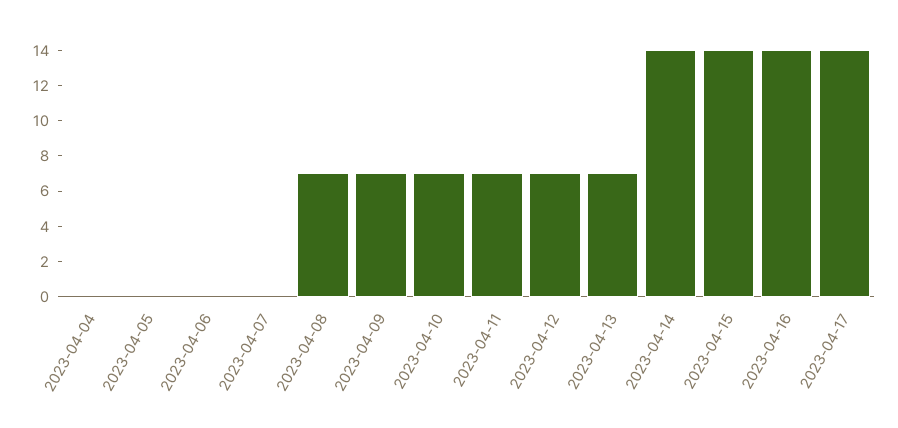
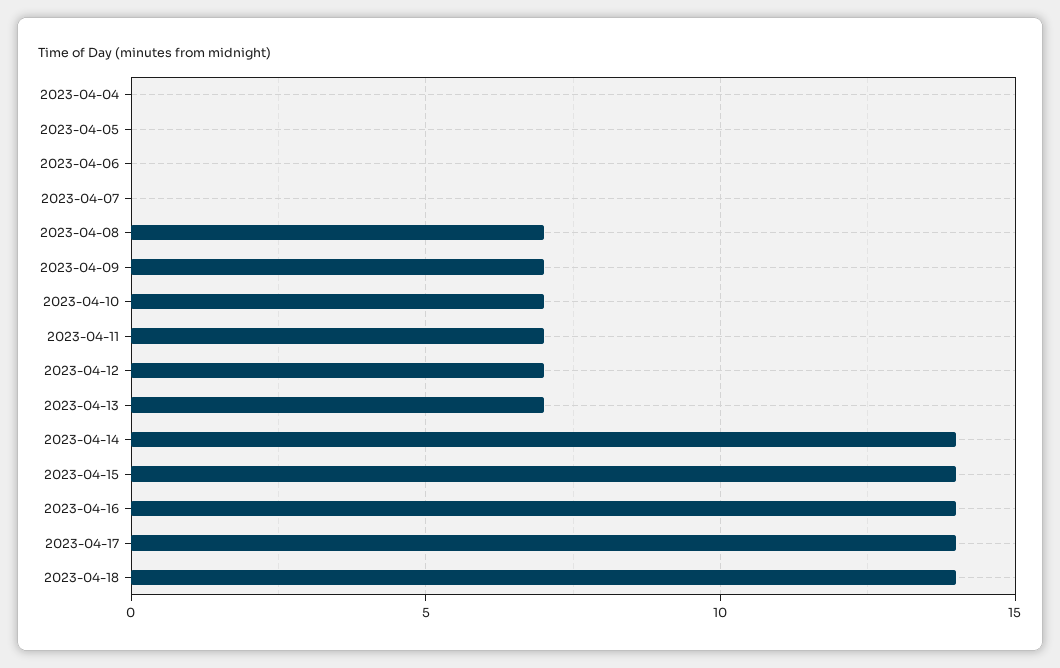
2023-04-18: none -> 14

